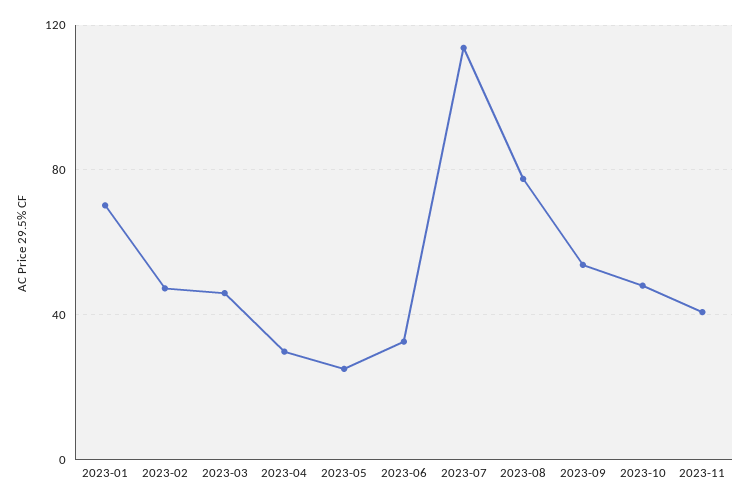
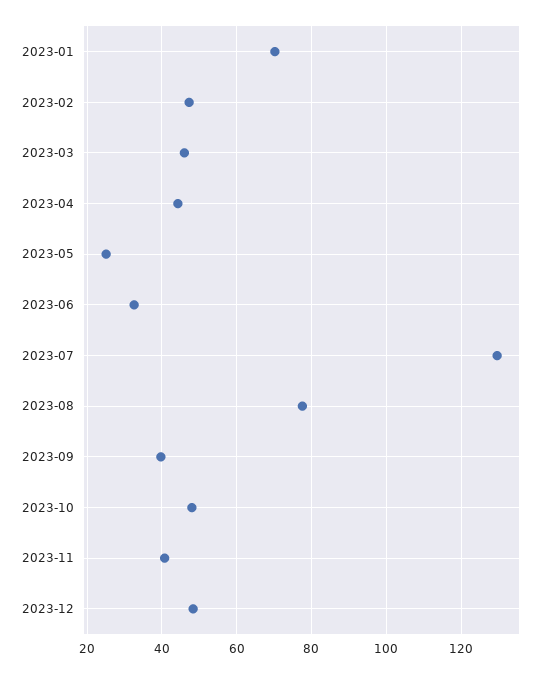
2023-04: 30 -> 44
2023-07: 115 -> 130
2023-09: 55 -> 40
2023-12: none -> 48

